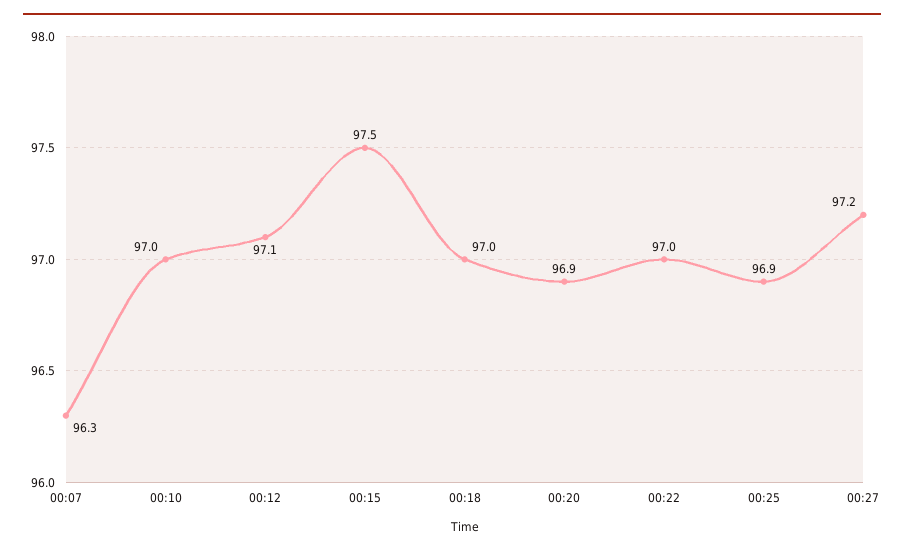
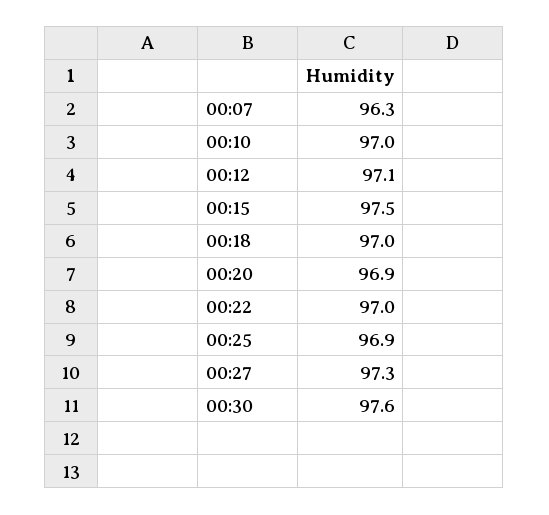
00:27: 97.2 -> 97.3
00:30: none -> 97.6

